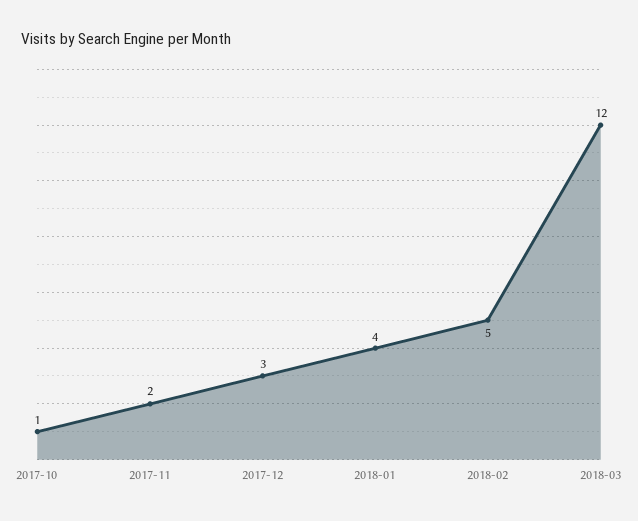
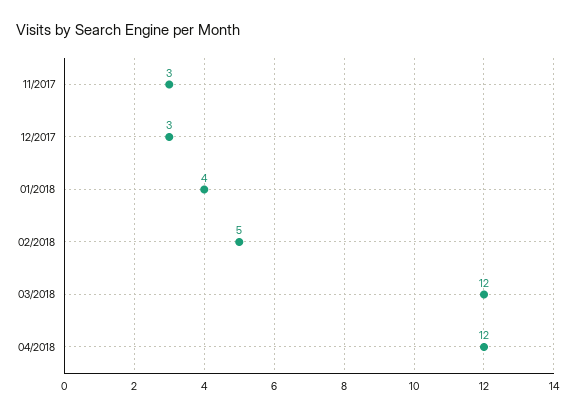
2017-10: 1 -> none
2017-11: 2 -> 3
04/2018: none -> 12

